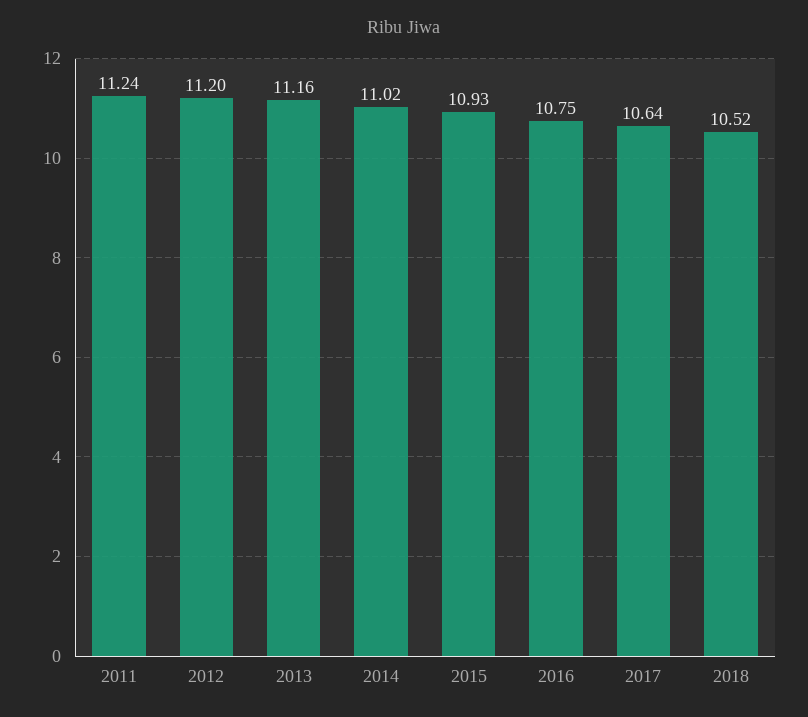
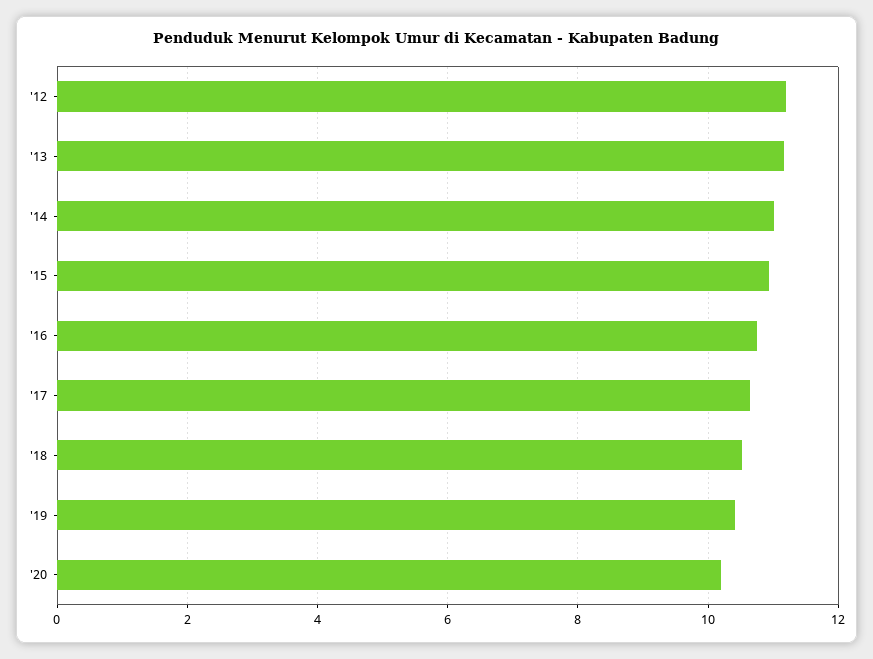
2011: 11.24 -> none
'19: none -> 10.4
'20: none -> 10.2

